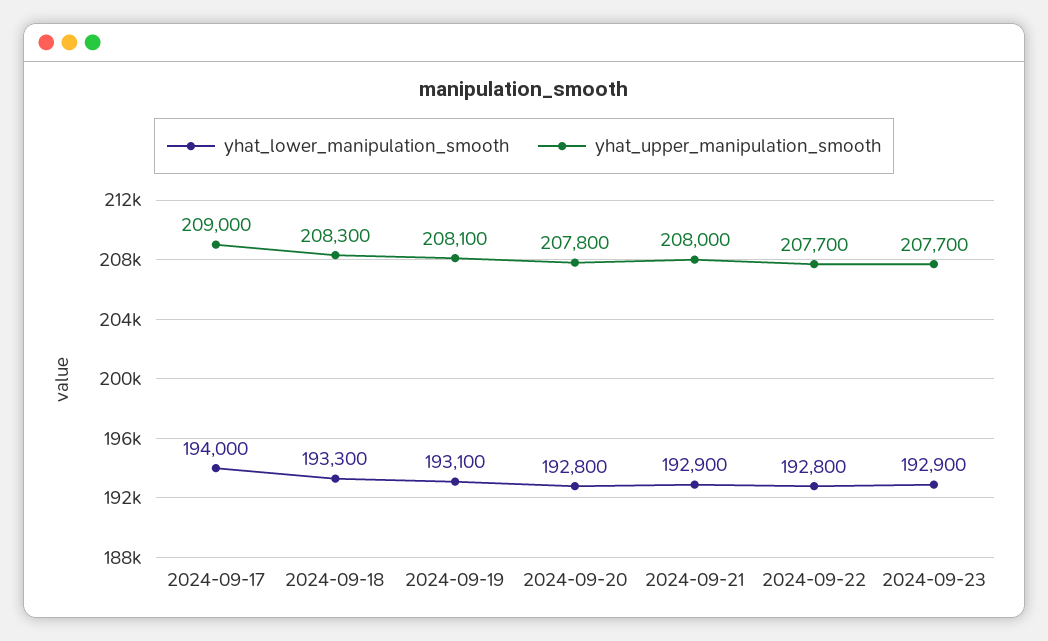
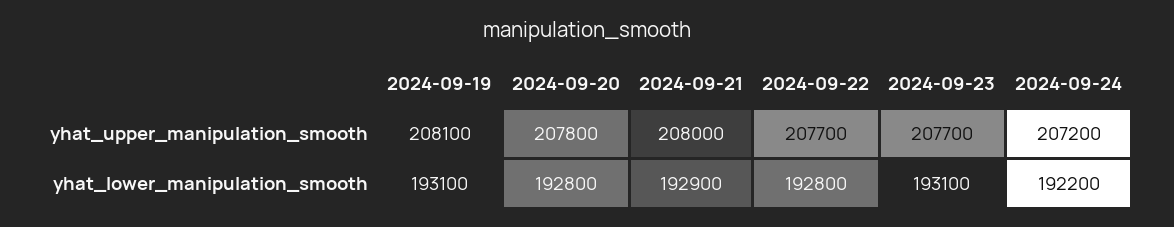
yhat_lower_manipulation_smooth, 2024-09-17: 194000 -> none
yhat_upper_manipulation_smooth, 2024-09-17: 209000 -> none
yhat_lower_manipulation_smooth, 2024-09-18: 193300 -> none
yhat_upper_manipulation_smooth, 2024-09-18: 208300 -> none
yhat_lower_manipulation_smooth, 2024-09-23: 192900 -> 193100
yhat_upper_manipulation_smooth, 2024-09-24: none -> 207200
yhat_lower_manipulation_smooth, 2024-09-24: none -> 192200

